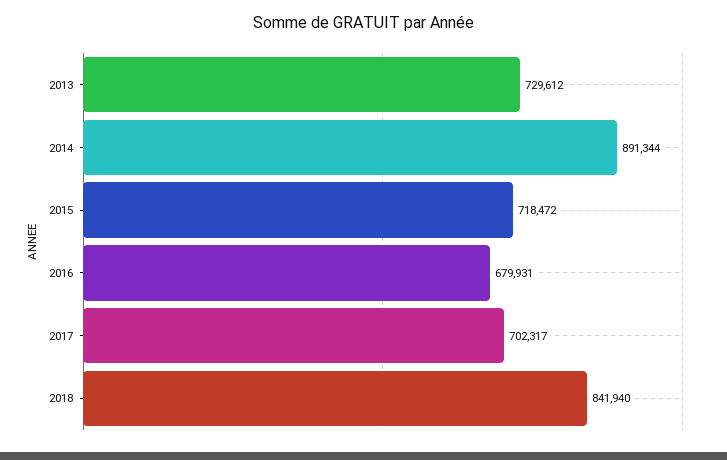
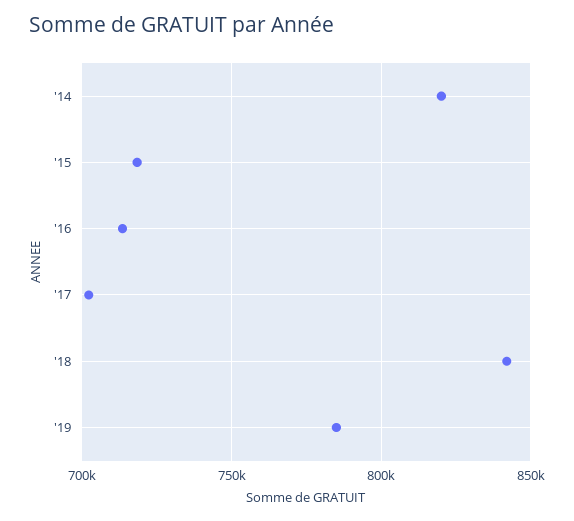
2013: 729612 -> none
2014: 891344 -> 820000
2016: 679931 -> 715000
'19: none -> 785000

